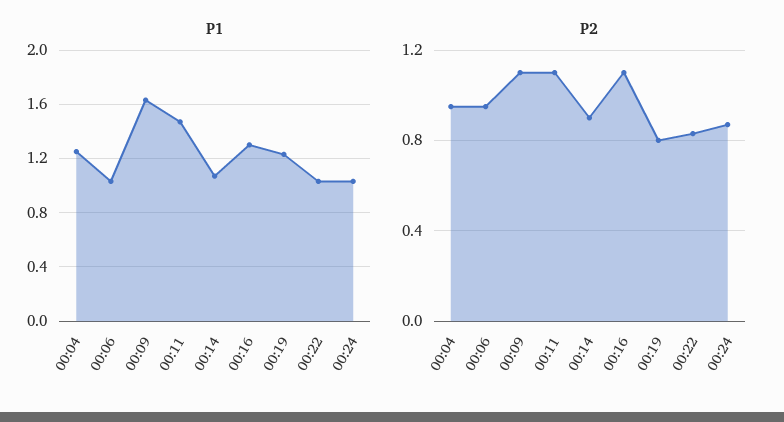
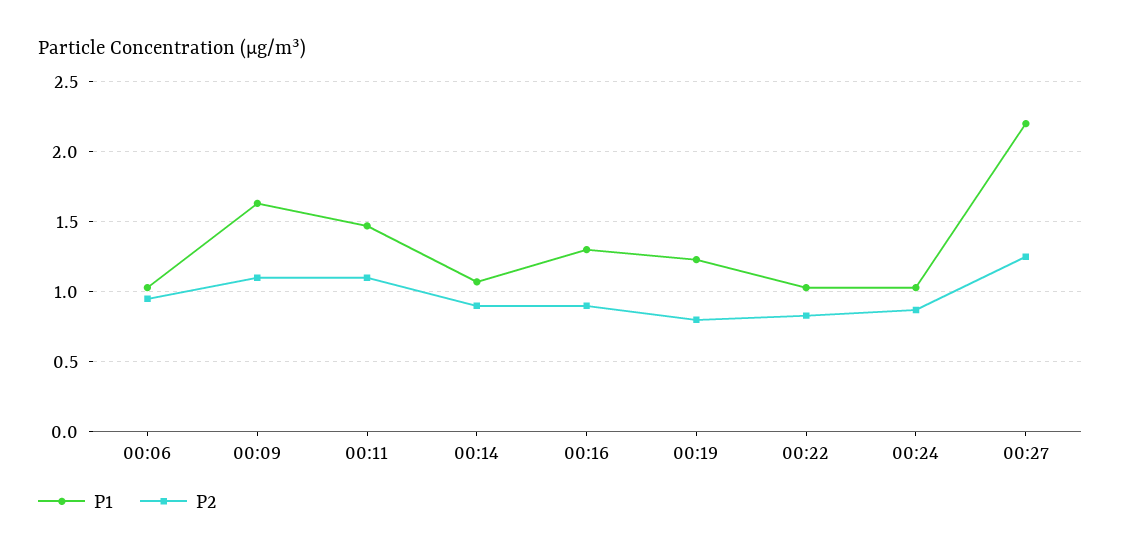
P1, 00:04: 1.25 -> none
P2, 00:04: 0.95 -> none
P2, 00:16: 1.1 -> 0.9
P1, 00:27: none -> 2.2
P2, 00:27: none -> 1.25

